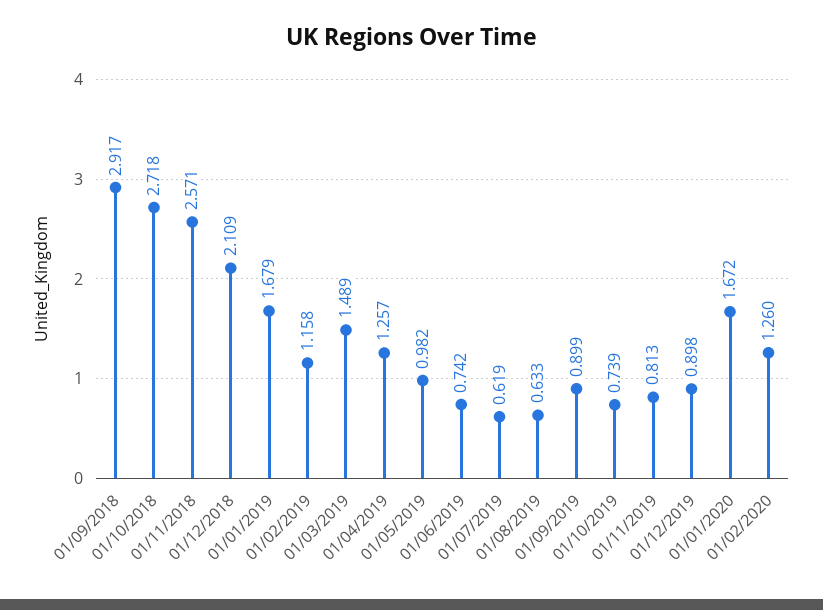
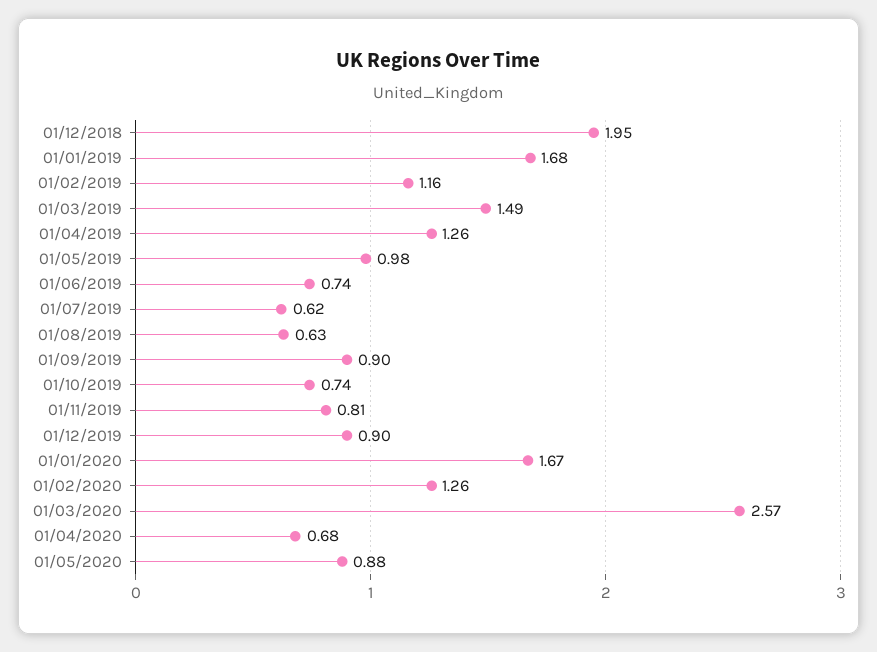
01/09/2018: 2.917 -> none
01/10/2018: 2.718 -> none
01/11/2018: 2.571 -> none
01/12/2018: 2.109 -> 1.95
01/03/2020: none -> 2.57
01/04/2020: none -> 0.68
01/05/2020: none -> 0.88

